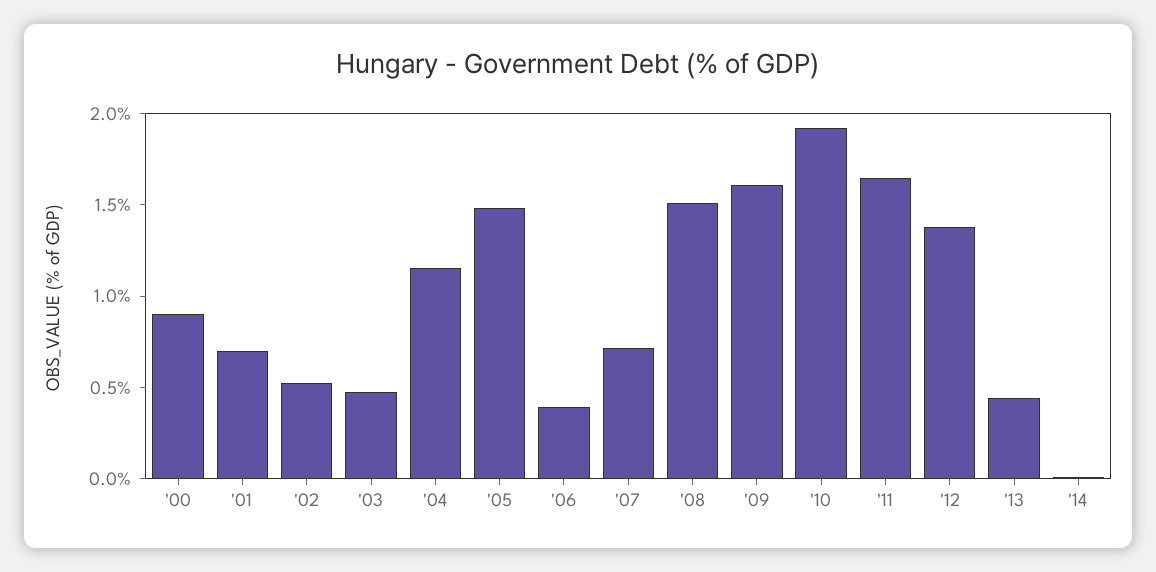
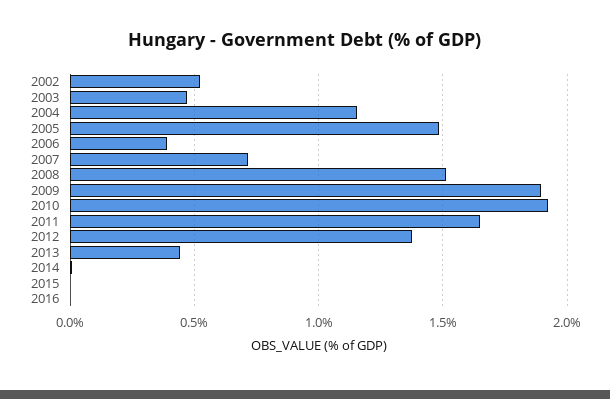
'00: 0.9 -> none
'01: 0.7 -> none
'09: 1.6 -> 1.9
2015: none -> 0
2016: none -> 0

